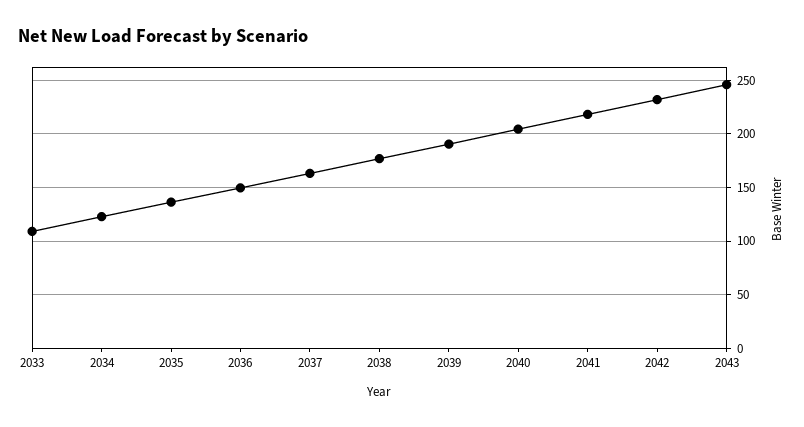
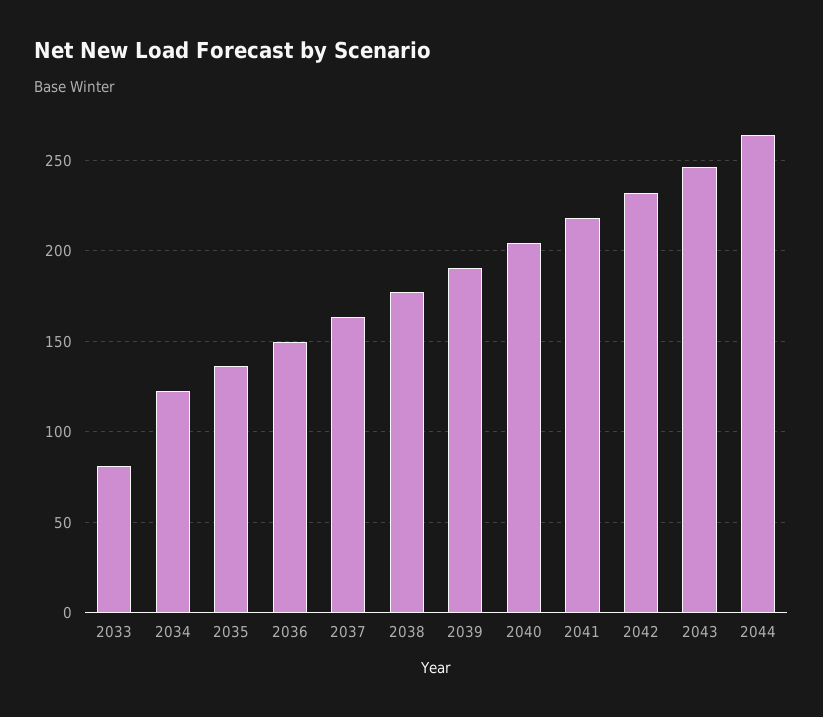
2033: 110 -> 80
2044: none -> 265

